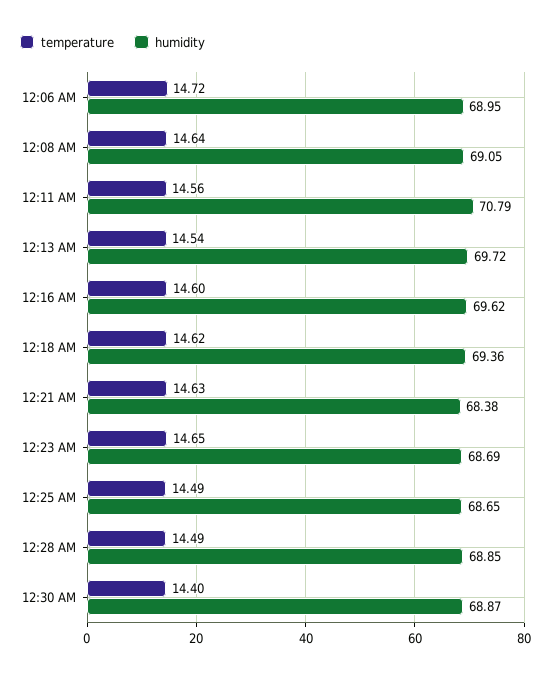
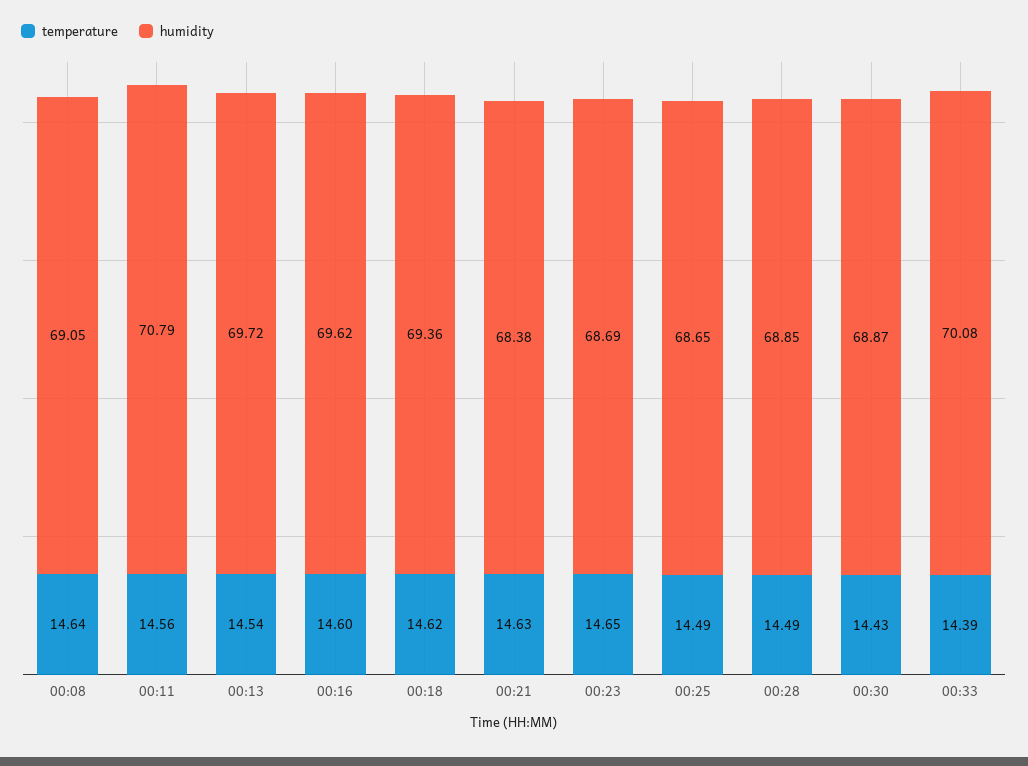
temperature, 12:06 AM: 14.72 -> none
humidity, 12:06 AM: 68.95 -> none
temperature, 12:30 AM: 14.4 -> 14.43
temperature, 00:33: none -> 14.39
humidity, 00:33: none -> 70.08

